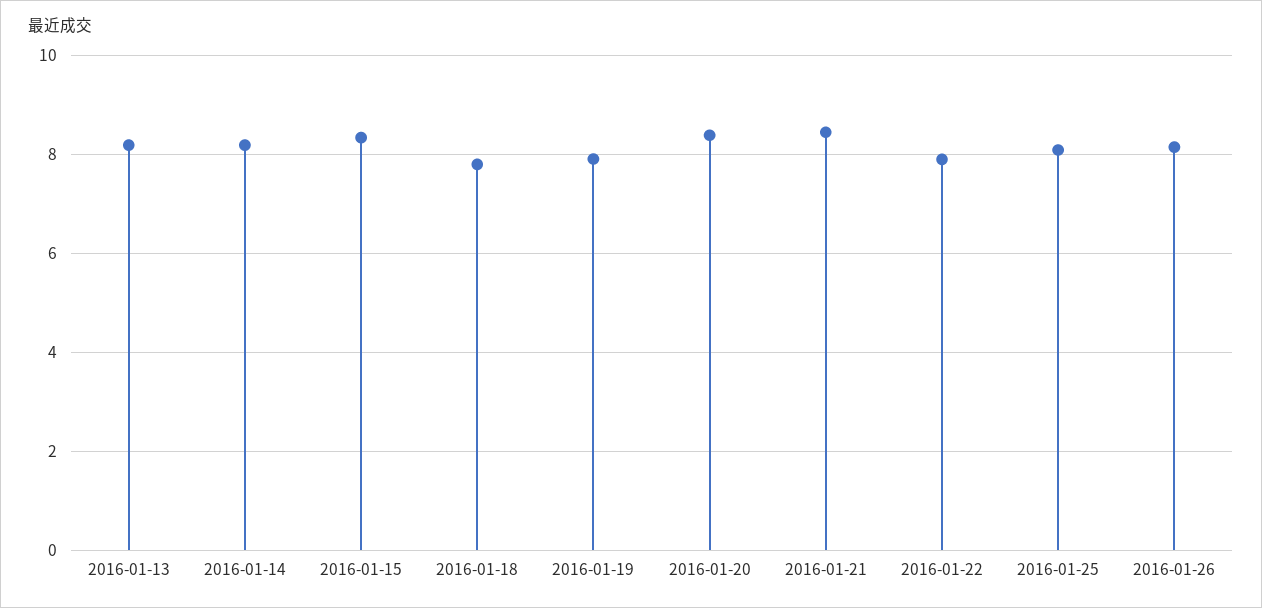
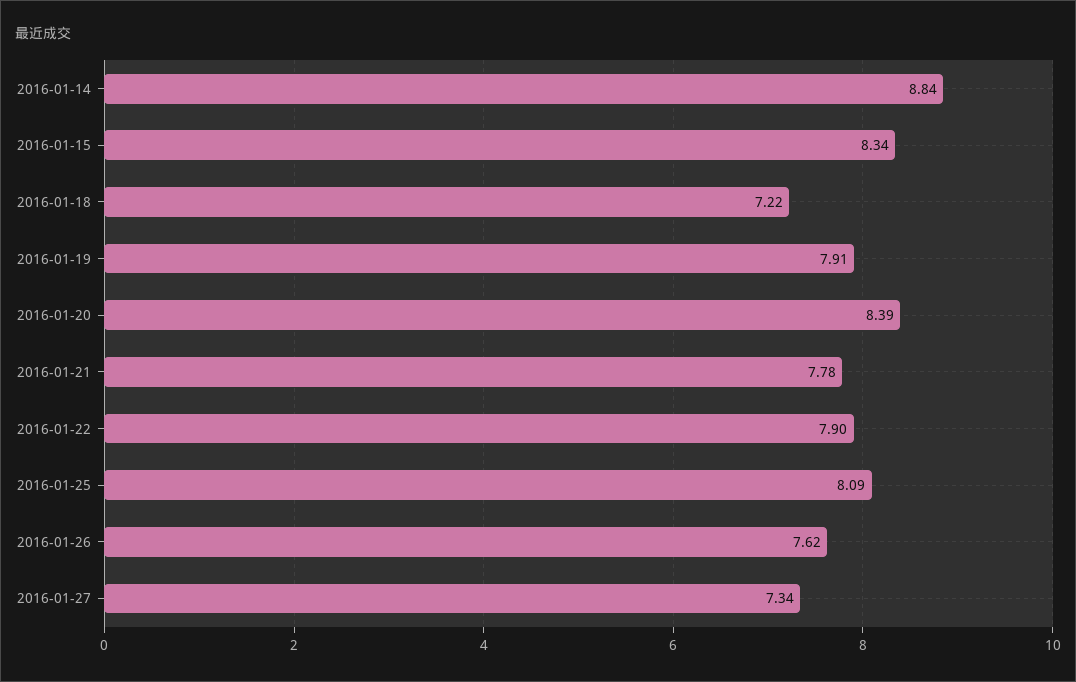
2016-01-13: 8.2 -> none
2016-01-14: 8.2 -> 8.84
2016-01-18: 7.8 -> 7.22
2016-01-21: 8.4 -> 7.78
2016-01-26: 8.2 -> 7.62
2016-01-27: none -> 7.34

